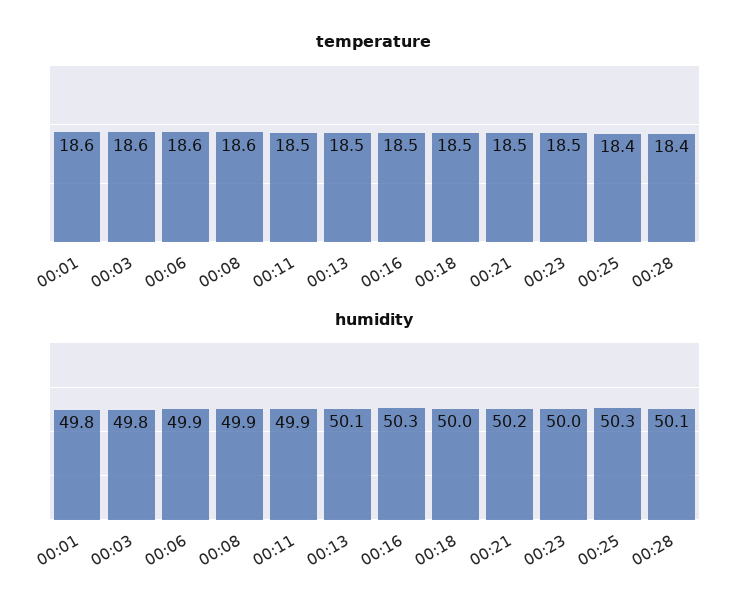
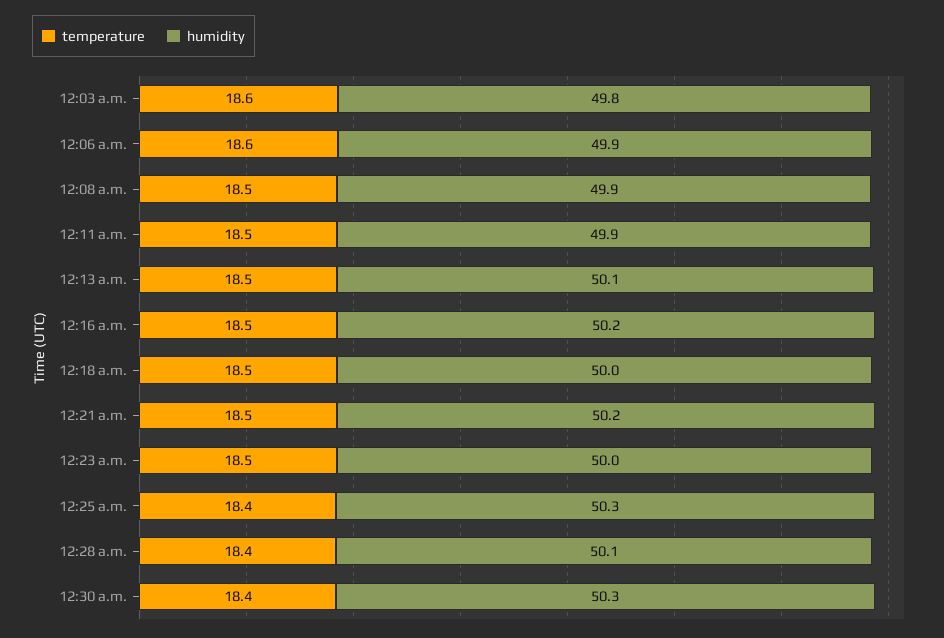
temperature, 00:01: 18.6 -> none
temperature, 00:08: 18.6 -> 18.5
humidity, 00:01: 49.8 -> none
humidity, 00:16: 50.3 -> 50.2
temperature, 12:30 a.m.: none -> 18.4
humidity, 12:30 a.m.: none -> 50.3

